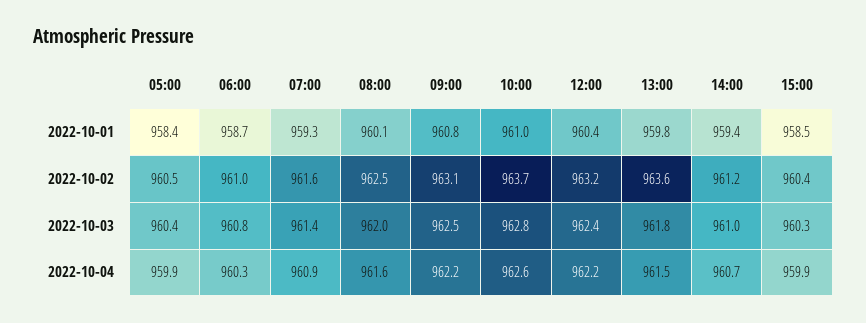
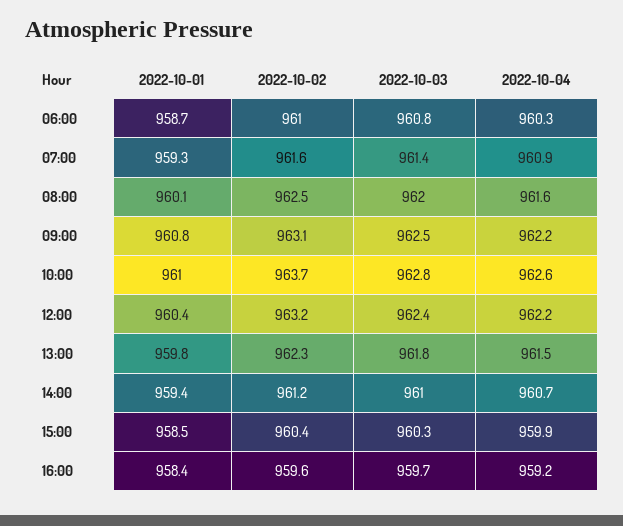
05:00, 2022-10-01: 958.4 -> none
05:00, 2022-10-02: 960.5 -> none
13:00, 2022-10-02: 963.6 -> 962.3
05:00, 2022-10-03: 960.4 -> none
05:00, 2022-10-04: 959.9 -> none
16:00, 2022-10-01: none -> 958.4
16:00, 2022-10-02: none -> 959.6
16:00, 2022-10-03: none -> 959.7
16:00, 2022-10-04: none -> 959.2

